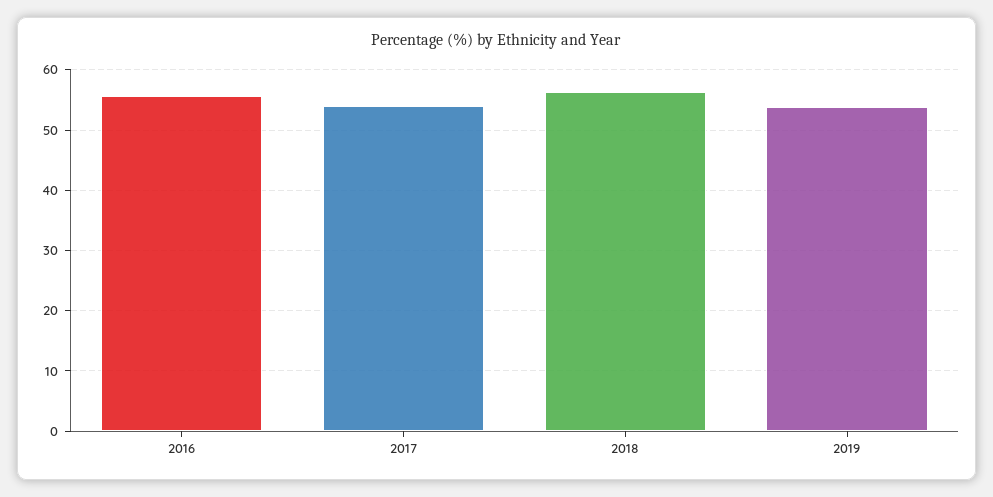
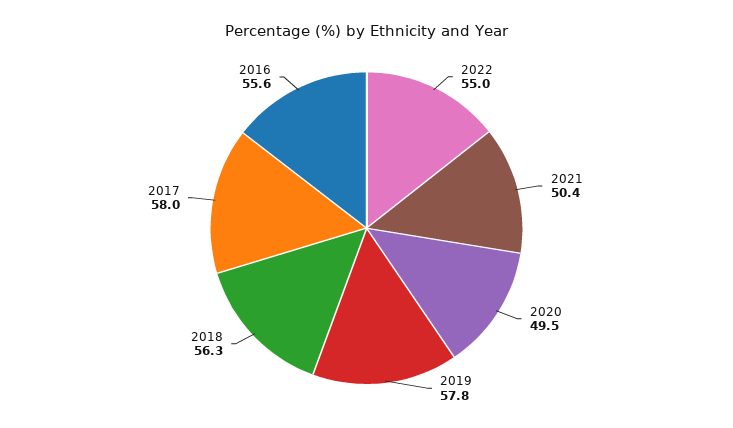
2017: 54 -> 58
2019: 54 -> 57.8
2022: none -> 55
2021: none -> 50.4
2020: none -> 49.5

